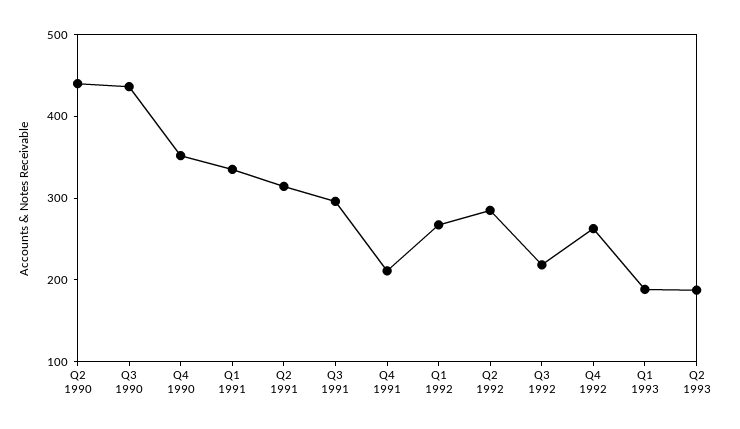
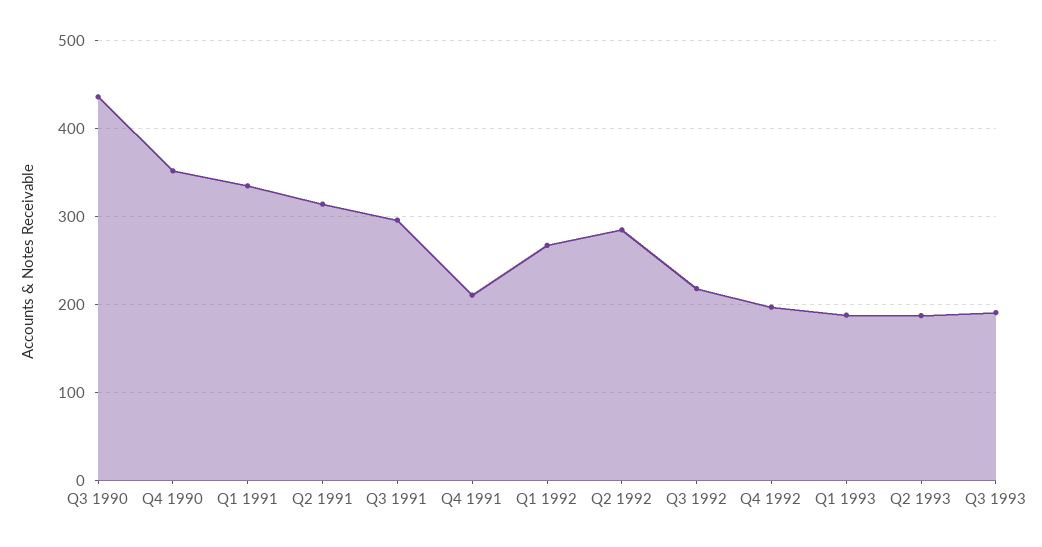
Q2 1990: 440 -> none
Q4 1992: 260 -> 200
Q3 1993: none -> 190

